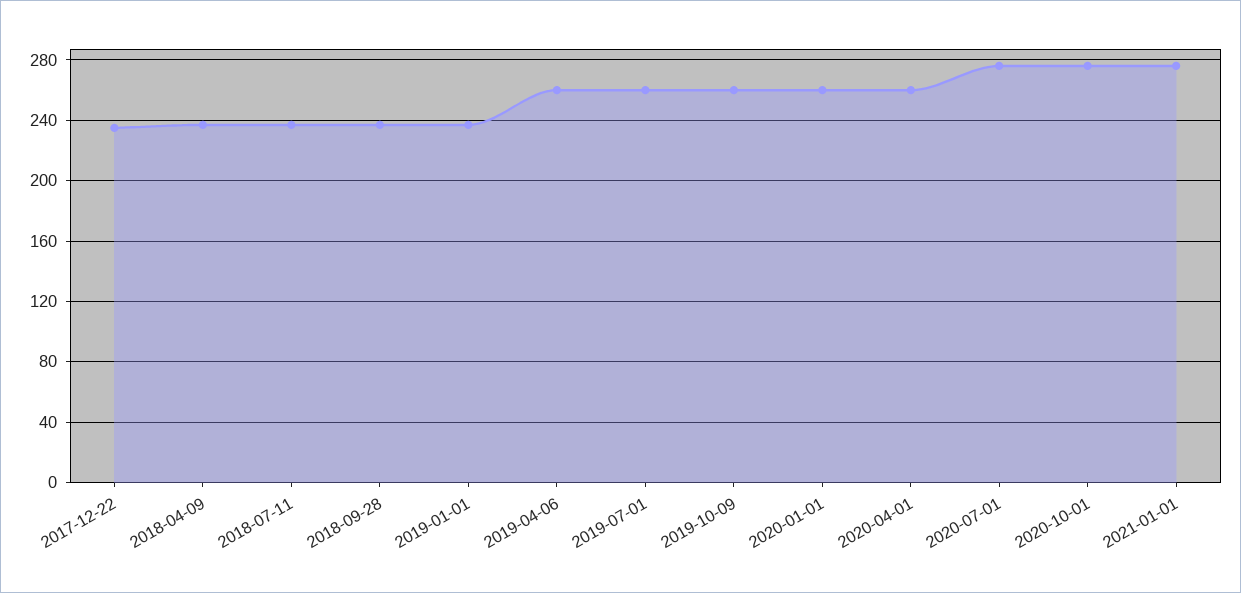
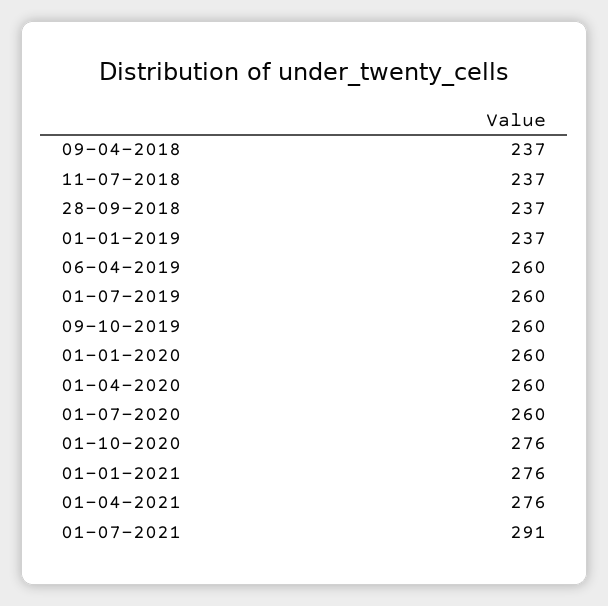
2017-12-22: 235 -> none
2020-07-01: 275 -> 260
01-04-2021: none -> 276
01-07-2021: none -> 291

